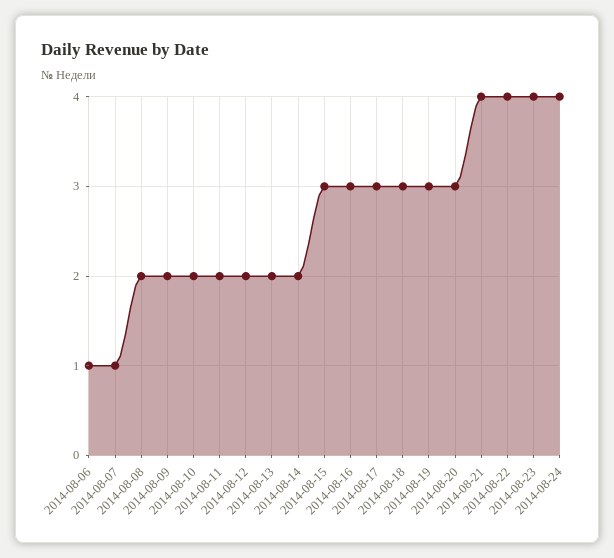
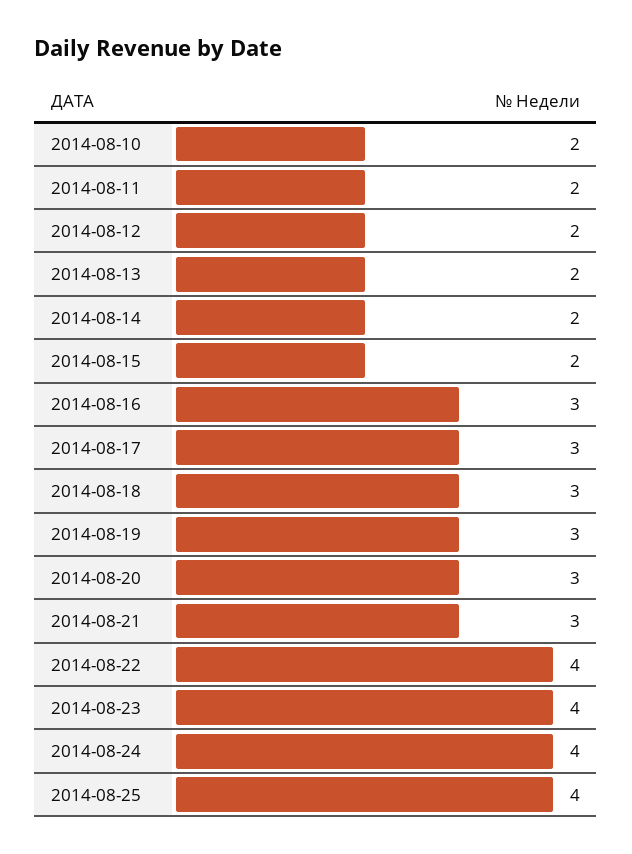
2014-08-06: 1 -> none
2014-08-07: 1 -> none
2014-08-08: 2 -> none
2014-08-09: 2 -> none
2014-08-15: 3 -> 2
2014-08-21: 4 -> 3
2014-08-25: none -> 4

